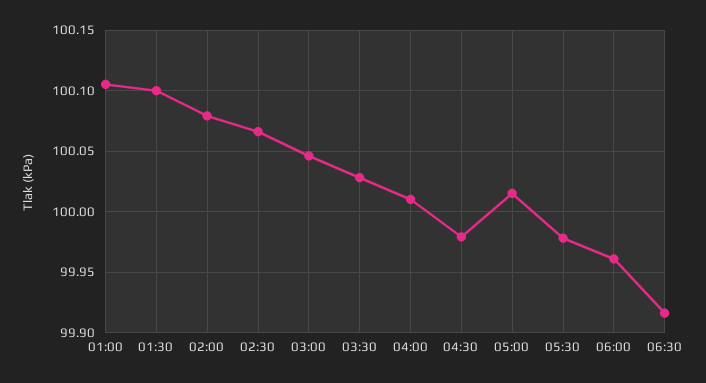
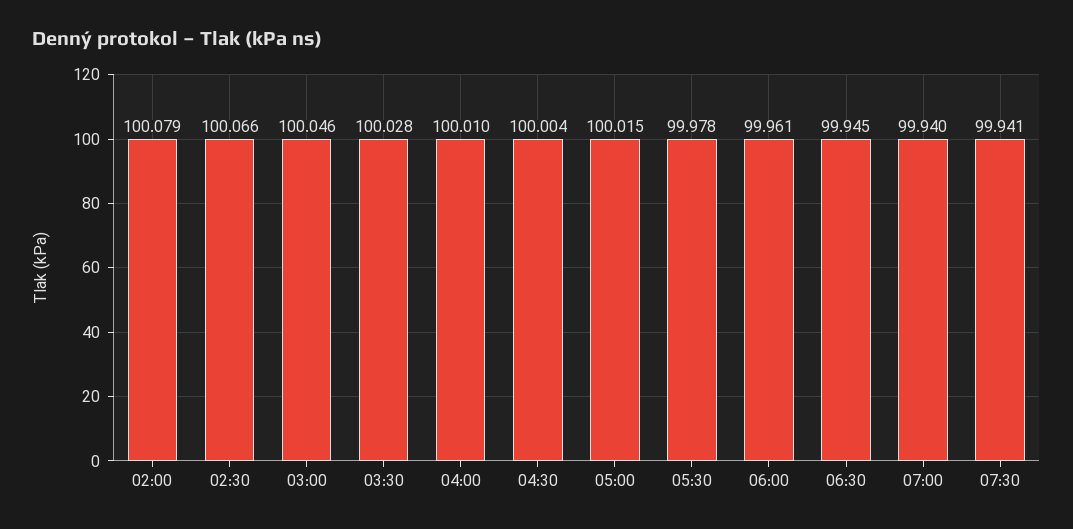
01:00: 100.105 -> none
01:30: 100.1 -> none
04:30: 99.98 -> 100.004
06:30: 99.915 -> 99.945
07:00: none -> 99.94
07:30: none -> 99.941

